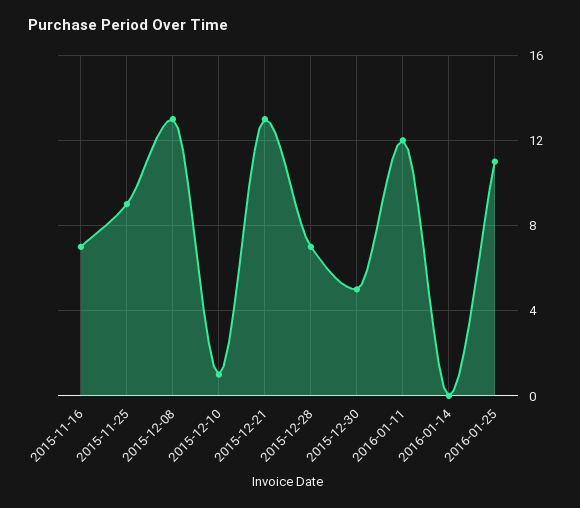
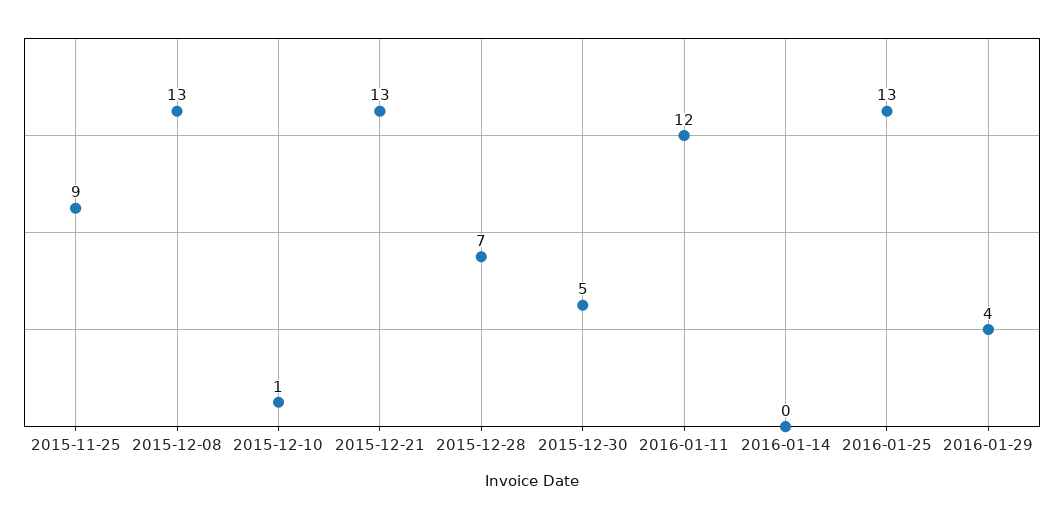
2015-11-16: 7 -> none
2016-01-25: 11 -> 13
2016-01-29: none -> 4

